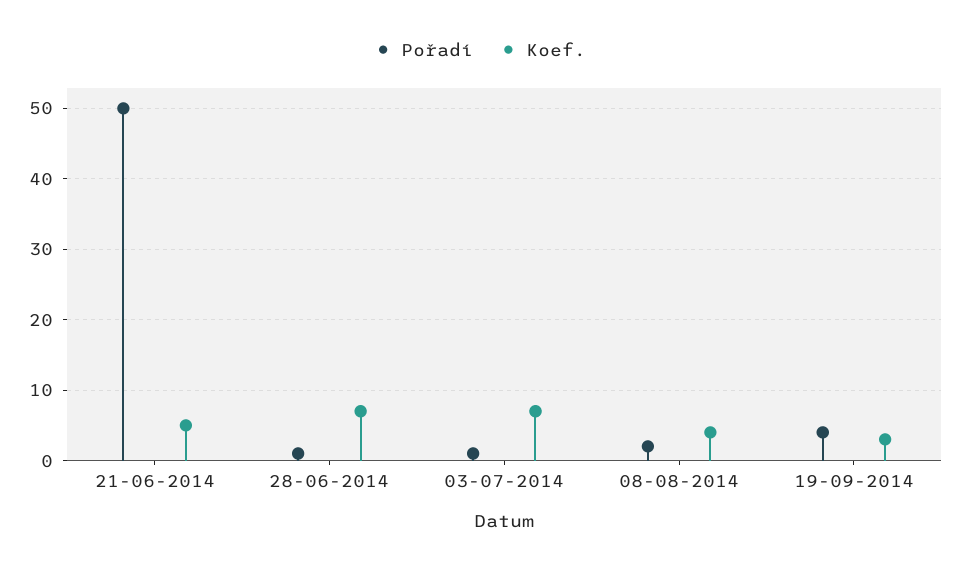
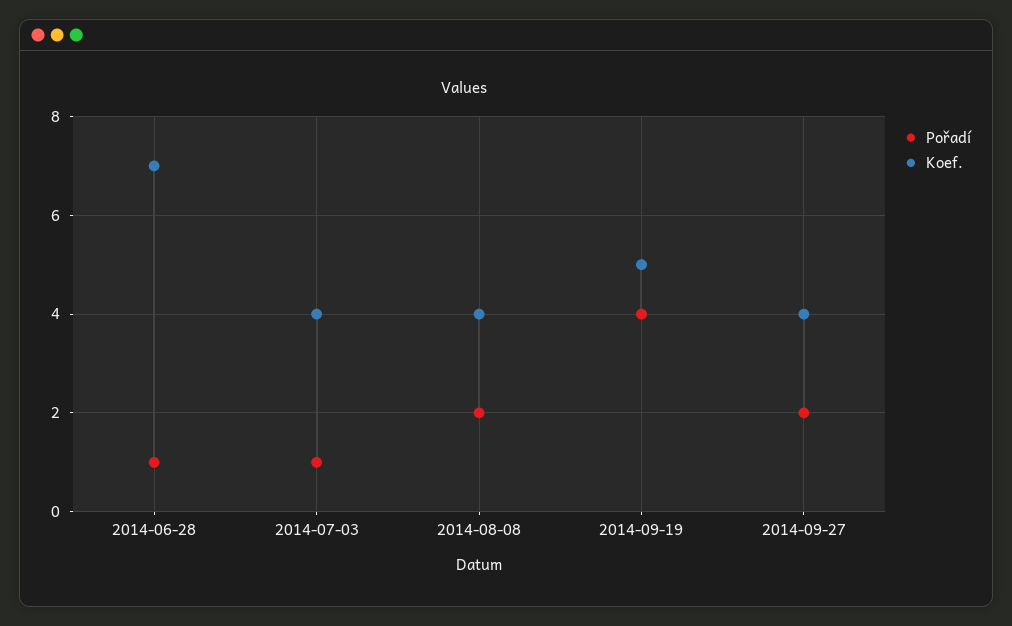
Pořadí, 21-06-2014: 50 -> none
Koef., 21-06-2014: 5 -> none
Koef., 03-07-2014: 7 -> 4
Koef., 19-09-2014: 3 -> 5
Pořadí, 2014-09-27: none -> 2
Koef., 2014-09-27: none -> 4

